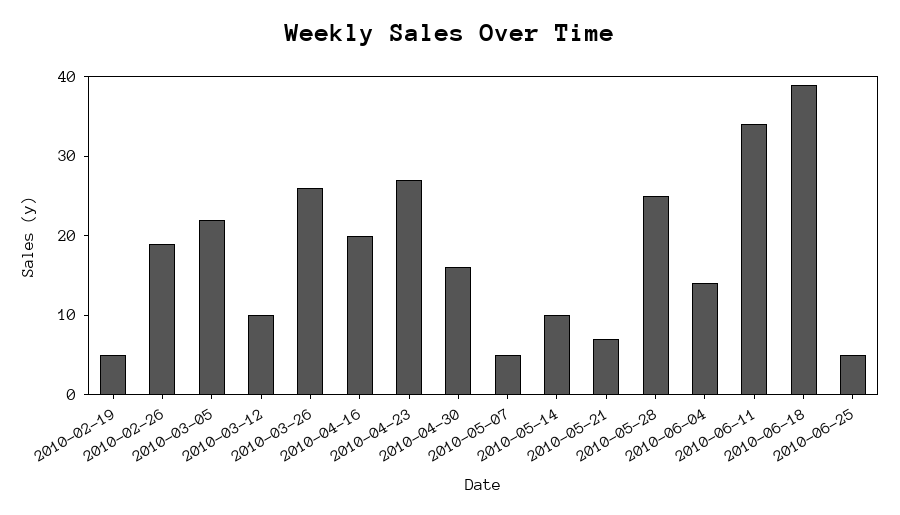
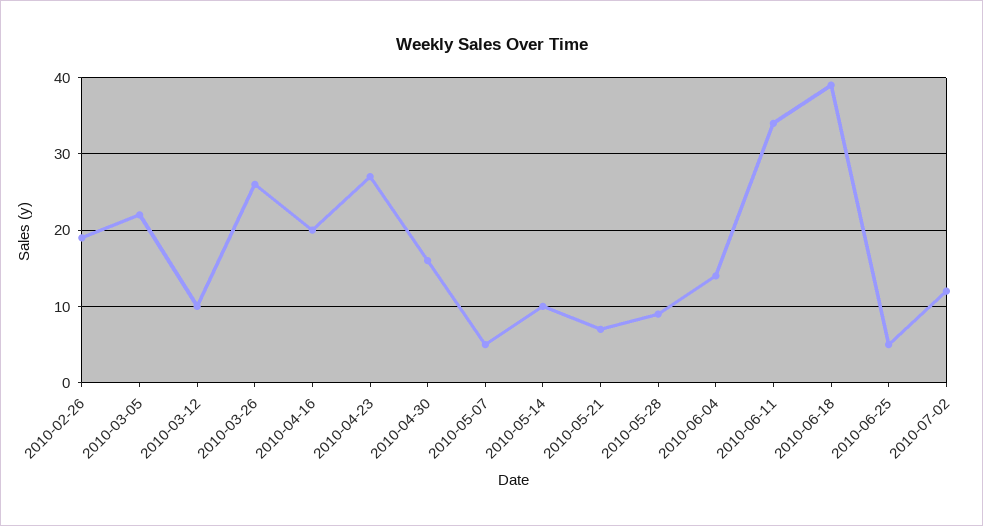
2010-02-19: 5 -> none
2010-05-28: 25 -> 9
2010-07-02: none -> 12

